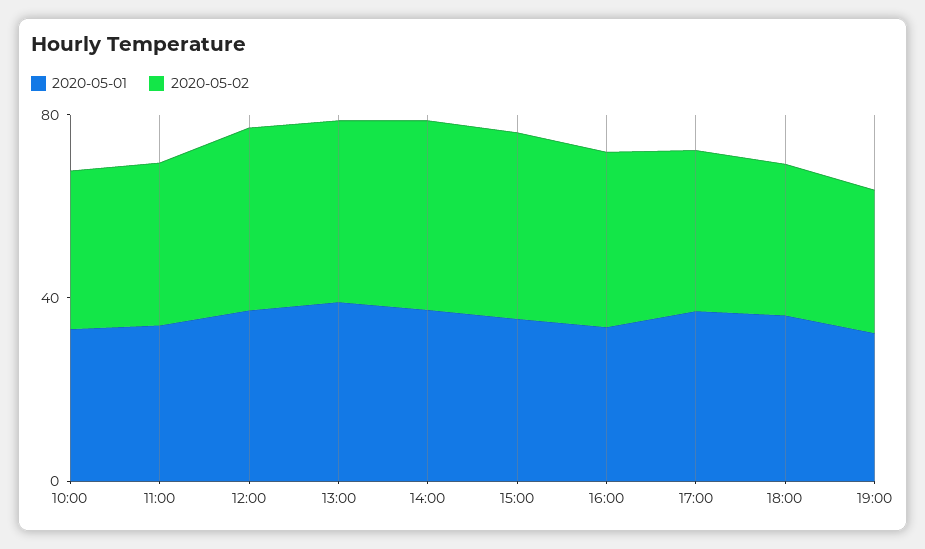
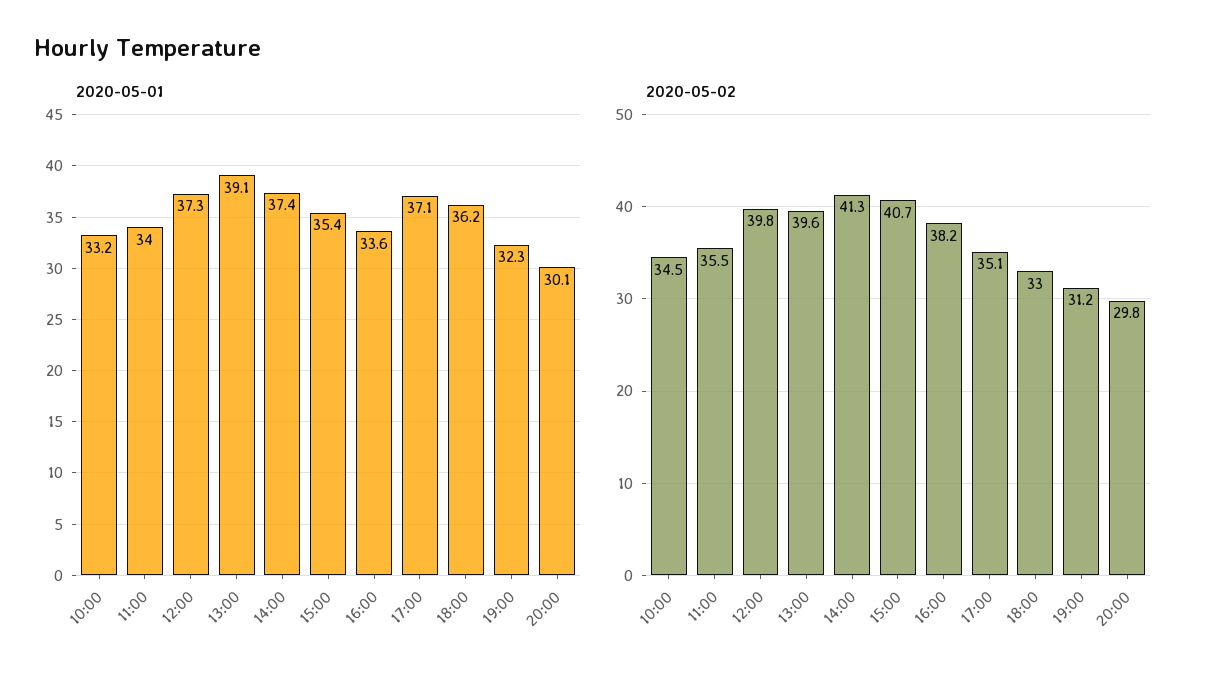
2020-05-01, 20:00: none -> 30.1
2020-05-02, 20:00: none -> 29.8

